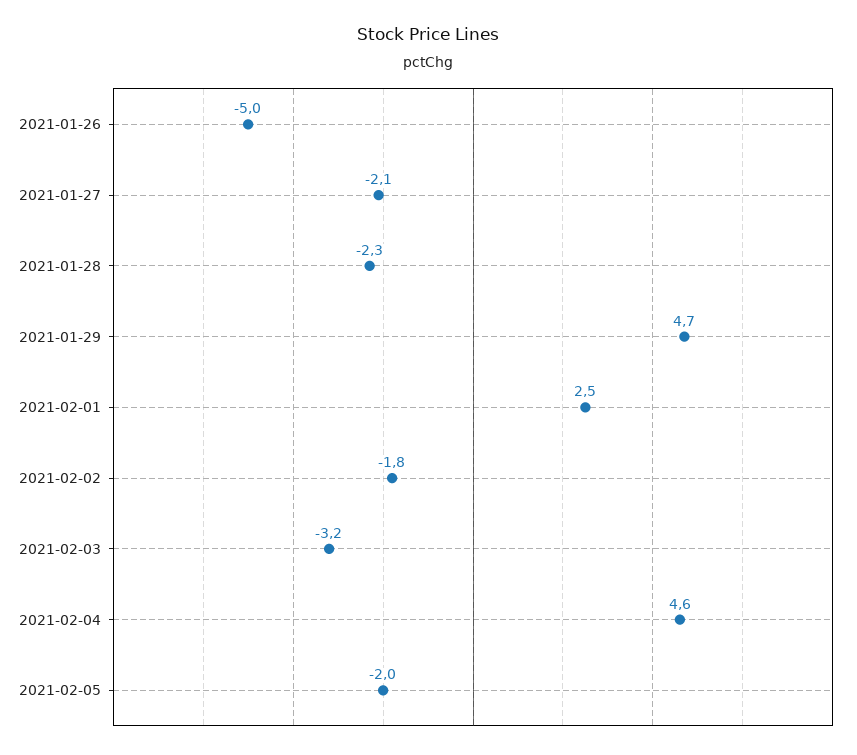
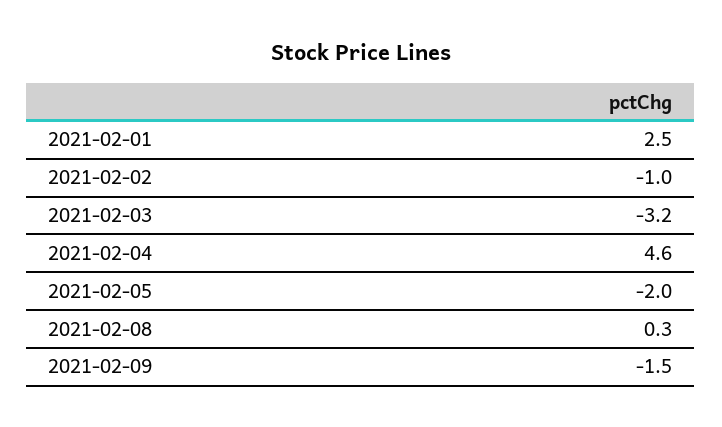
2021-01-26: -5 -> none
2021-01-27: -2.1 -> none
2021-01-28: -2.3 -> none
2021-01-29: 4.7 -> none
2021-02-02: -1.8 -> -1
2021-02-08: none -> 0.3
2021-02-09: none -> -1.5

